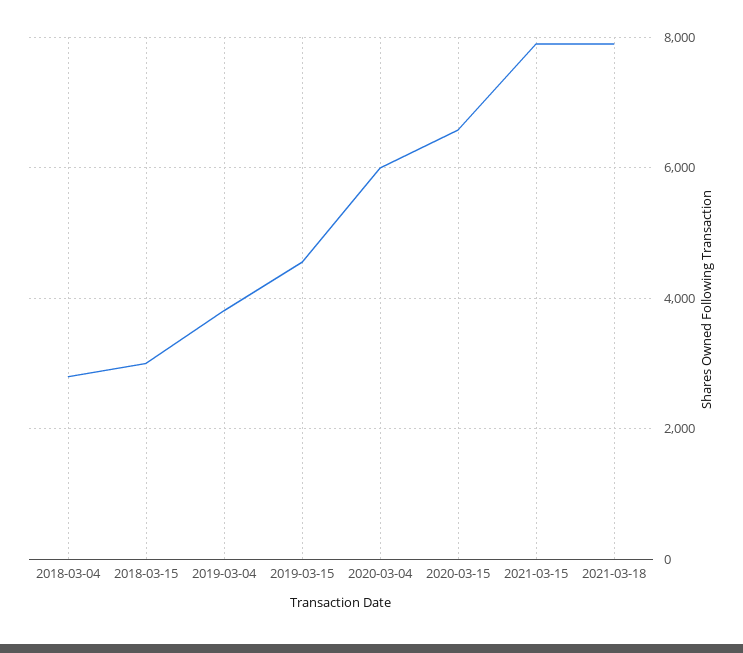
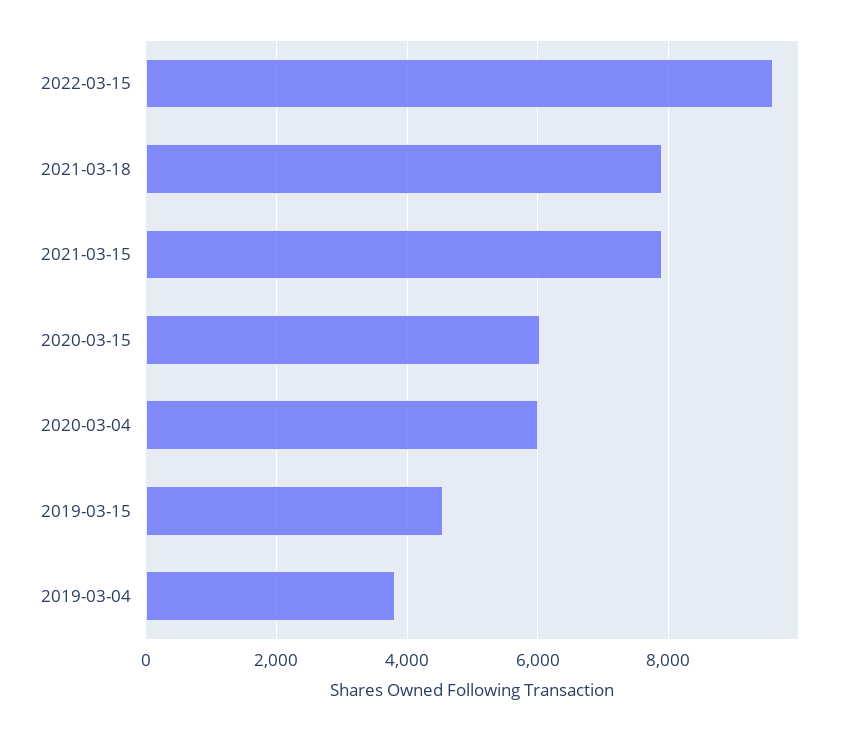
2018-03-04: 2800 -> none
2018-03-15: 3000 -> none
2020-03-15: 6600 -> 6000
2022-03-15: none -> 9600

